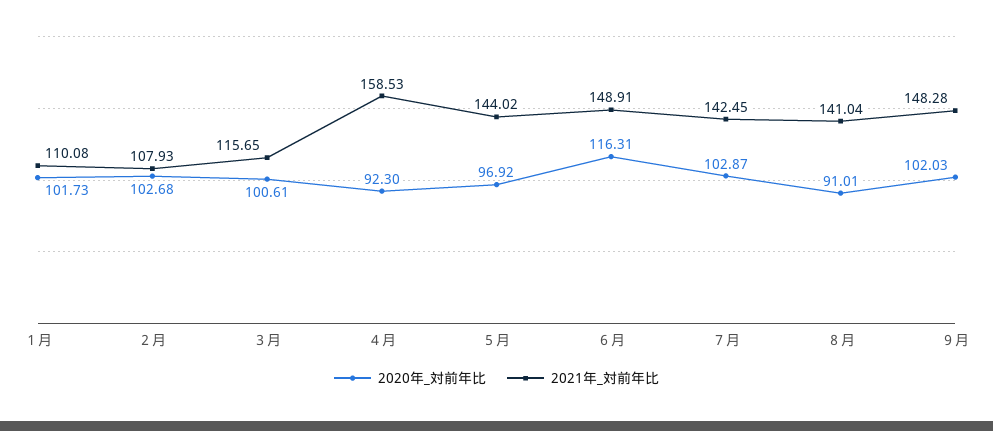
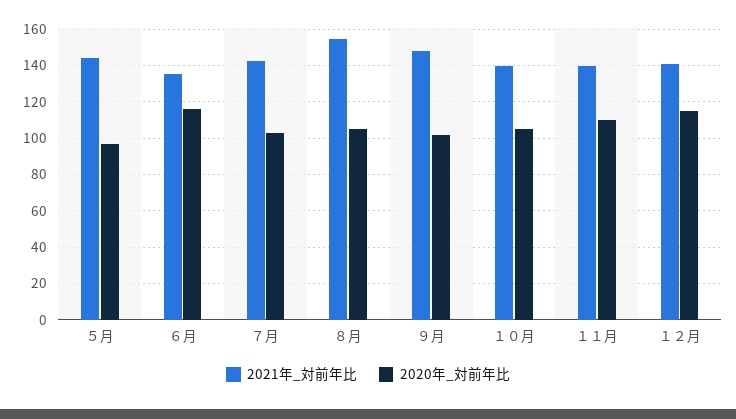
2020年_対前年比, １月: 101.73 -> none
2021年_対前年比, １月: 110.08 -> none
2020年_対前年比, ２月: 102.68 -> none
2021年_対前年比, ２月: 107.93 -> none
2020年_対前年比, ３月: 100.61 -> none
2021年_対前年比, ３月: 115.65 -> none
2020年_対前年比, ４月: 92.3 -> none
2021年_対前年比, ４月: 158.53 -> none
2021年_対前年比, ６月: 148.91 -> 135
2020年_対前年比, ８月: 91.01 -> 105
2021年_対前年比, ８月: 141.04 -> 155
2021年_対前年比, １０月: none -> 140
2020年_対前年比, １０月: none -> 105
2021年_対前年比, １１月: none -> 140
2020年_対前年比, １１月: none -> 110
2021年_対前年比, １２月: none -> 140
2020年_対前年比, １２月: none -> 115

